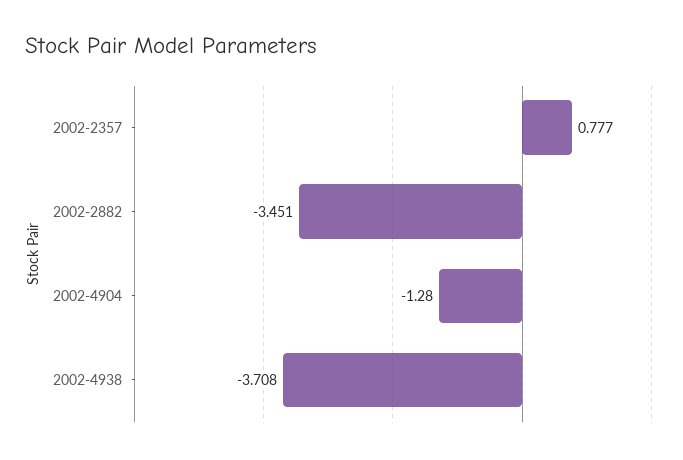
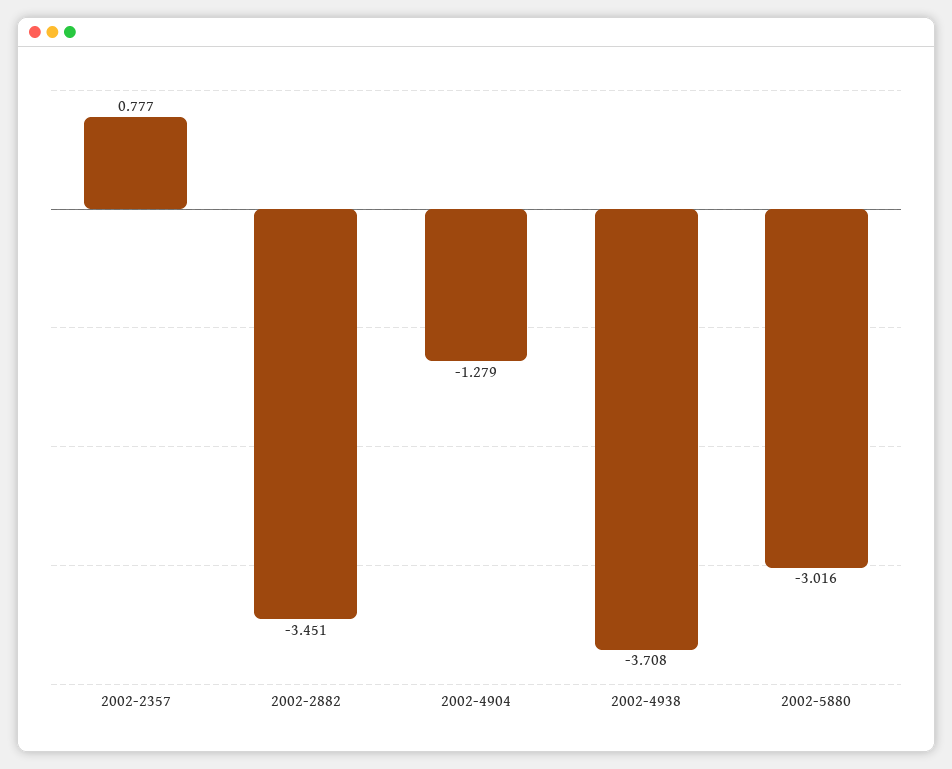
2002-4904: -1.28 -> -1.279
2002-5880: none -> -3.016

